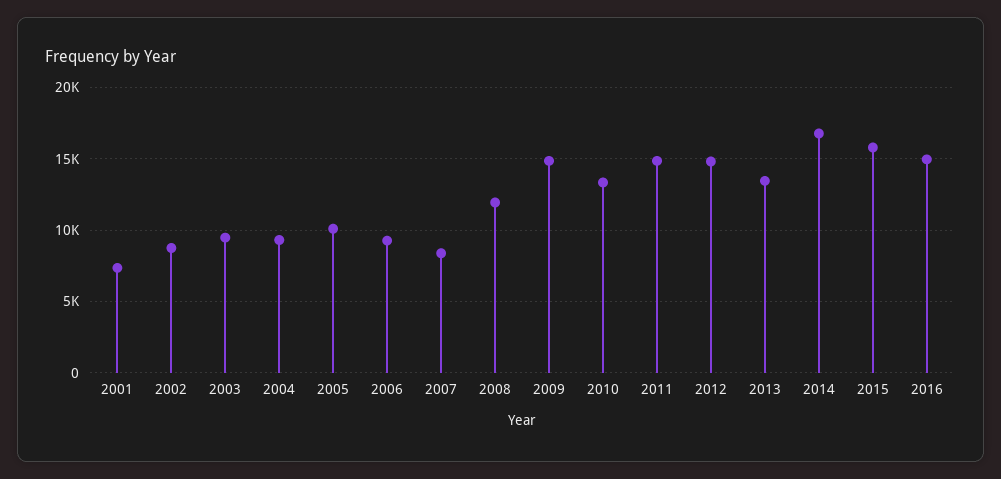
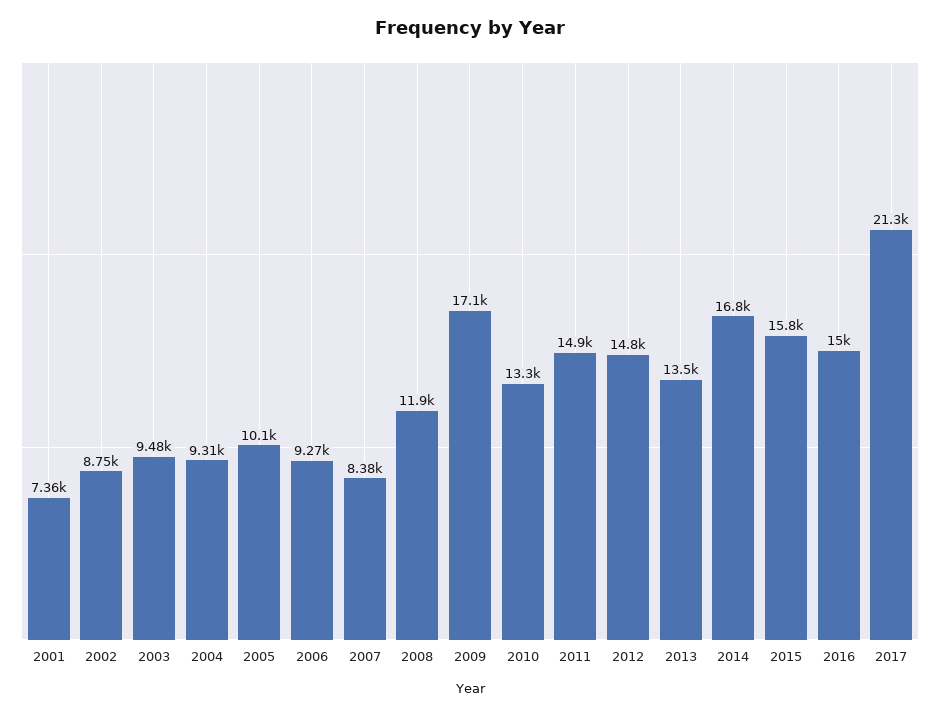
2009: 15000 -> 17100
2017: none -> 21300

